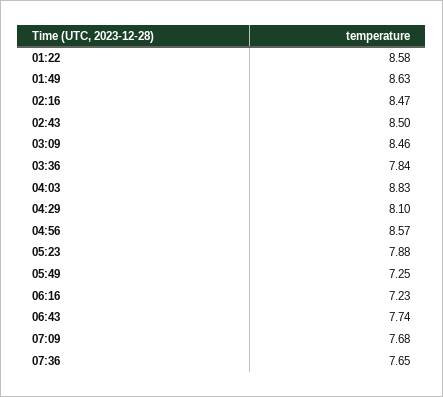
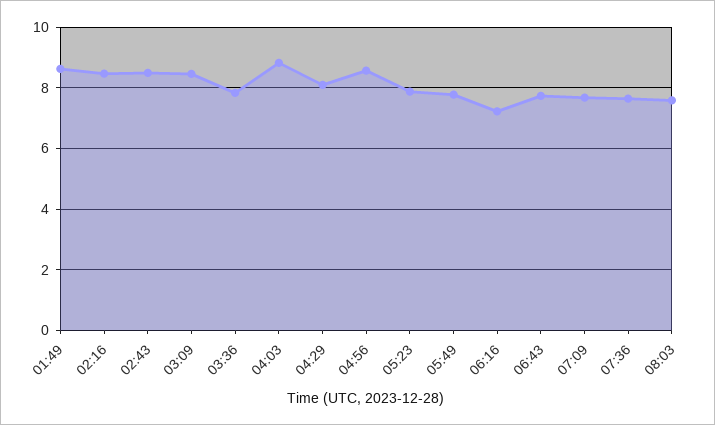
01:22: 8.58 -> none
05:49: 7.25 -> 7.8
08:03: none -> 7.6

